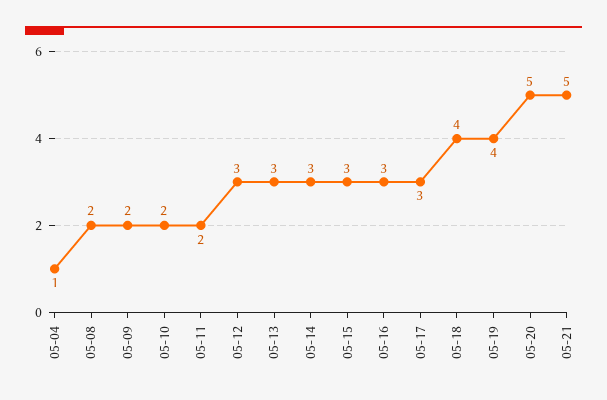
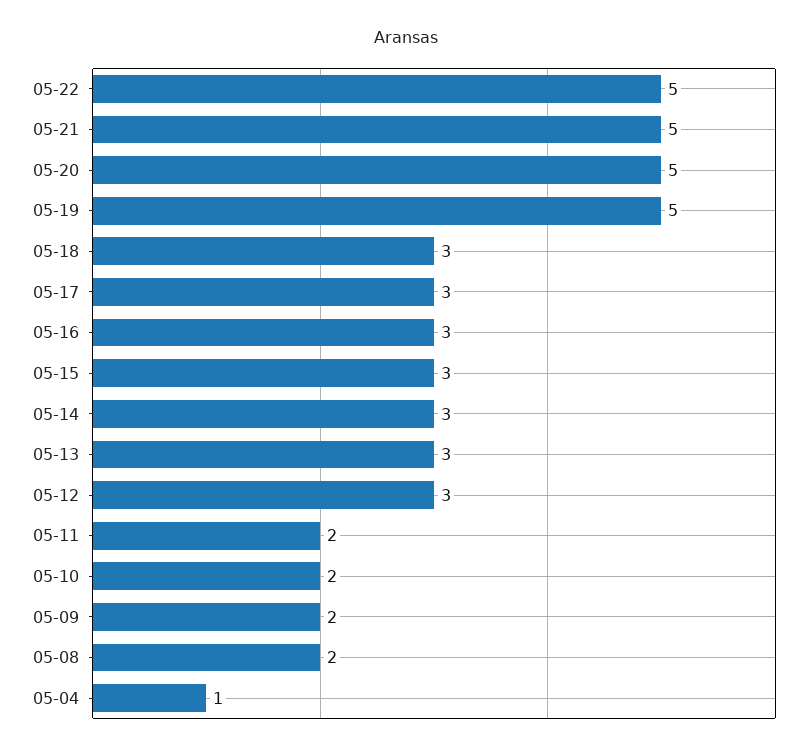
05-18: 4 -> 3
05-19: 4 -> 5
05-22: none -> 5

